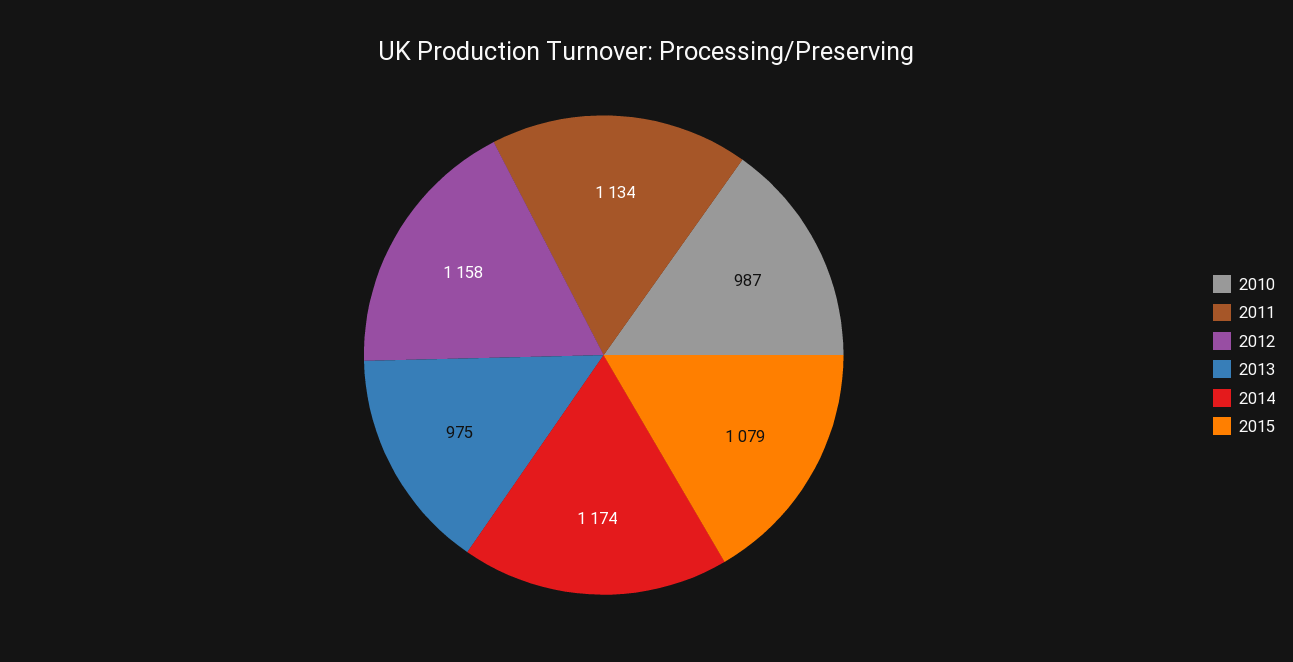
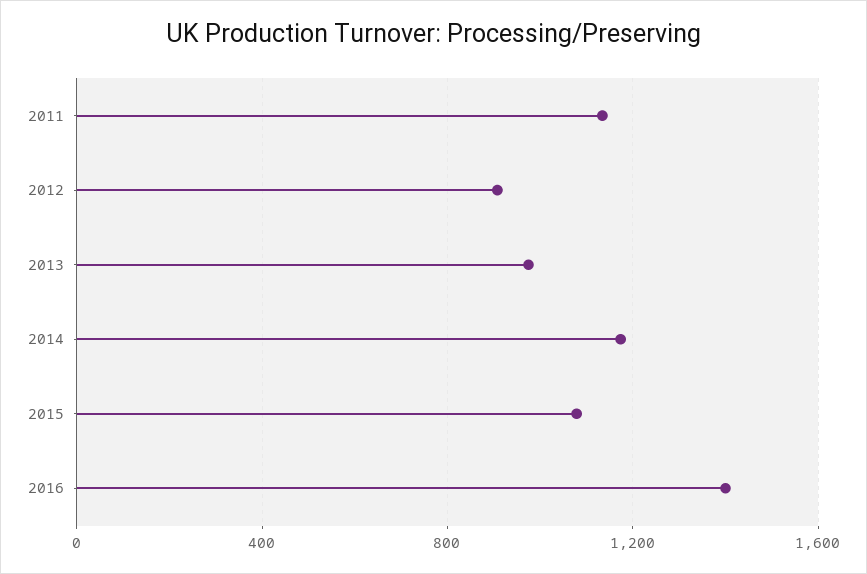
2010: 987 -> none
2012: 1158 -> 900
2016: none -> 1400

